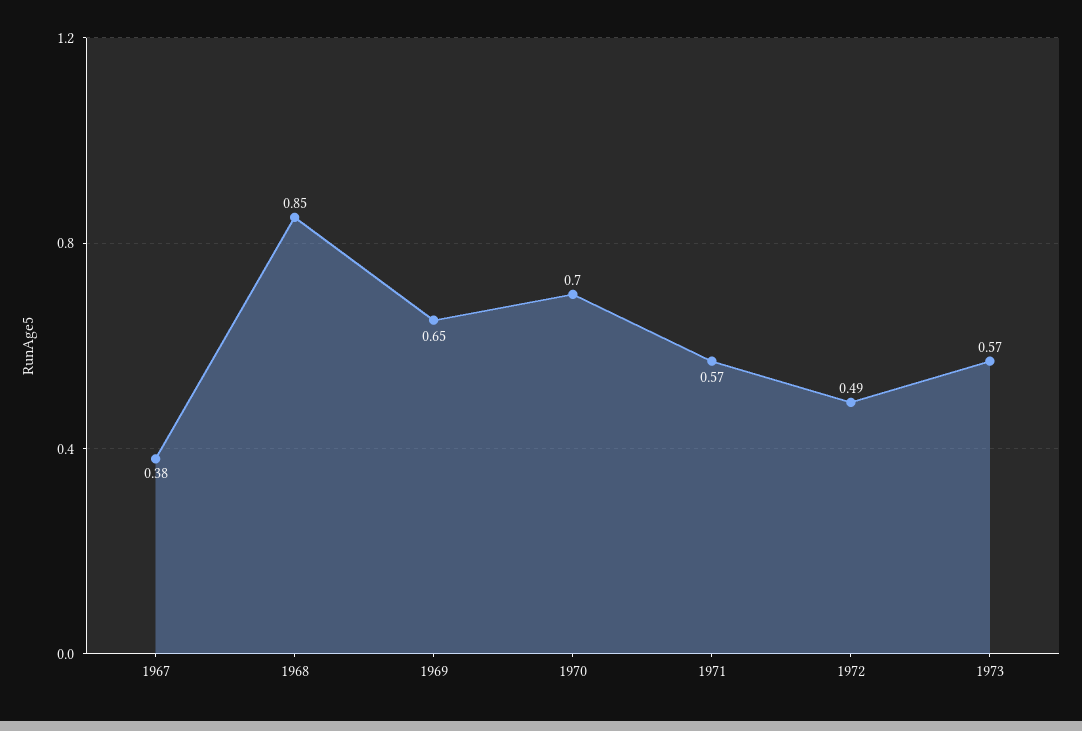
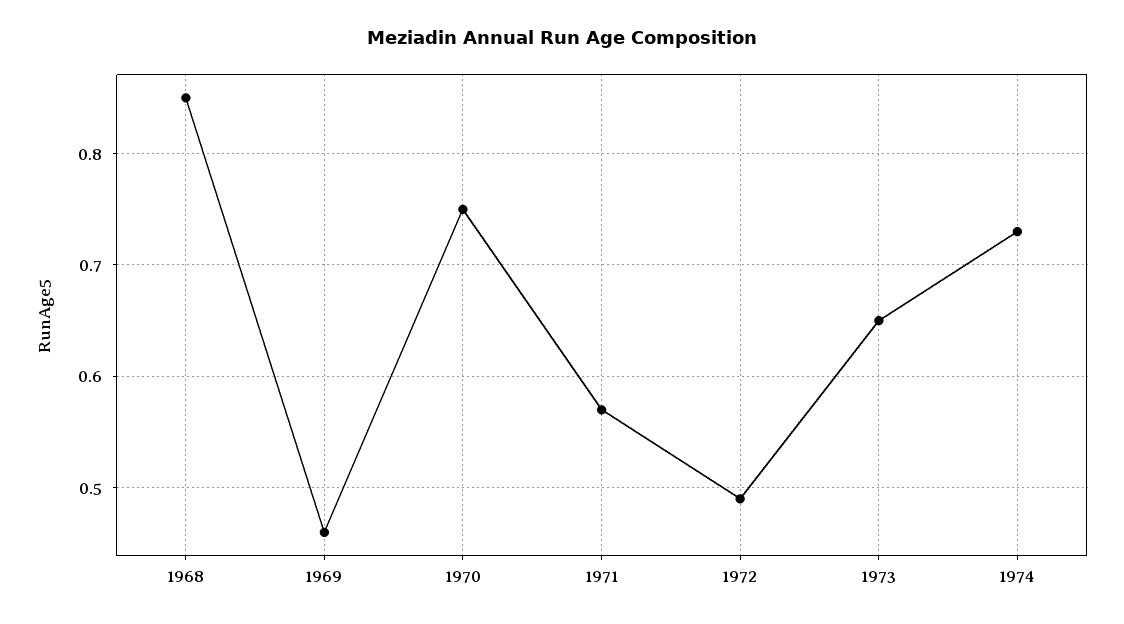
1967: 0.38 -> none
1969: 0.65 -> 0.46
1970: 0.7 -> 0.75
1973: 0.57 -> 0.65
1974: none -> 0.73

